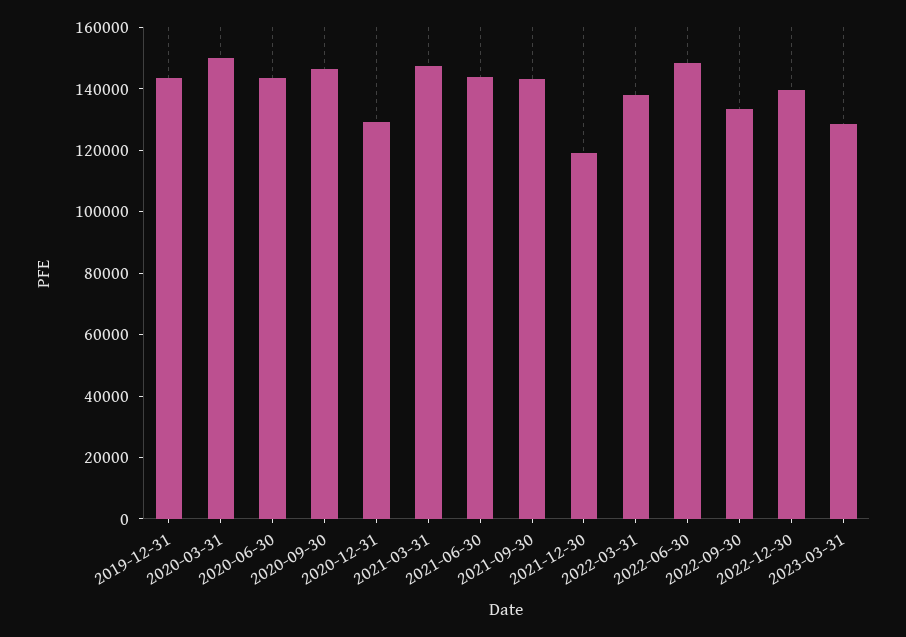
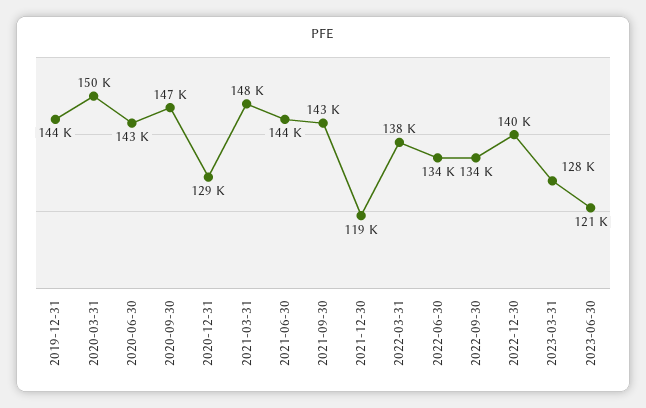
2022-06-30: 150000 -> 134000
2023-06-30: none -> 121000

